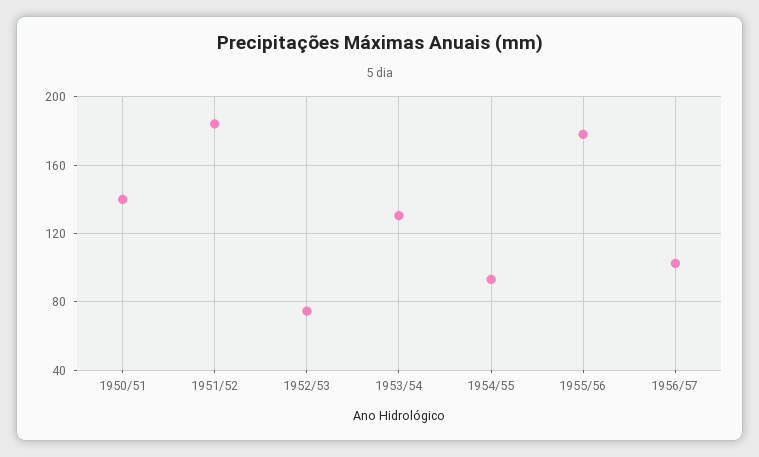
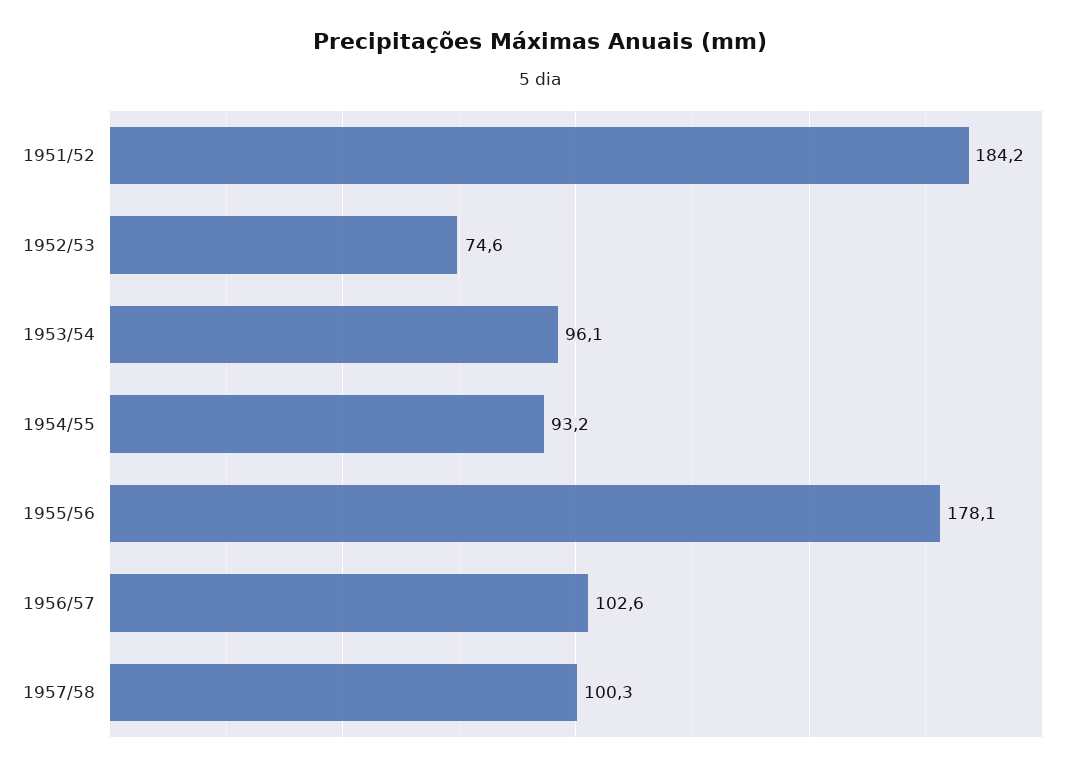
1950/51: 140 -> none
1953/54: 130 -> 96.1
1957/58: none -> 100.3

